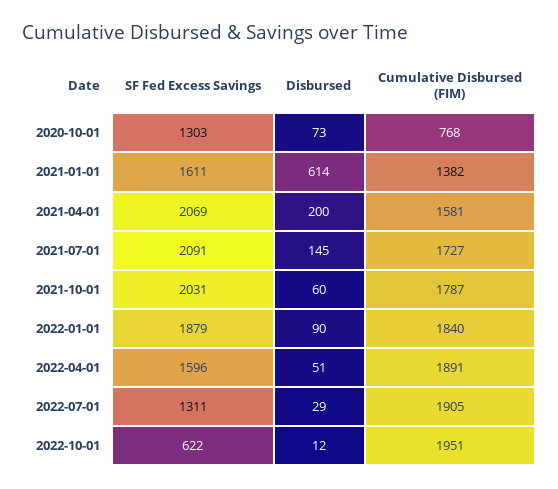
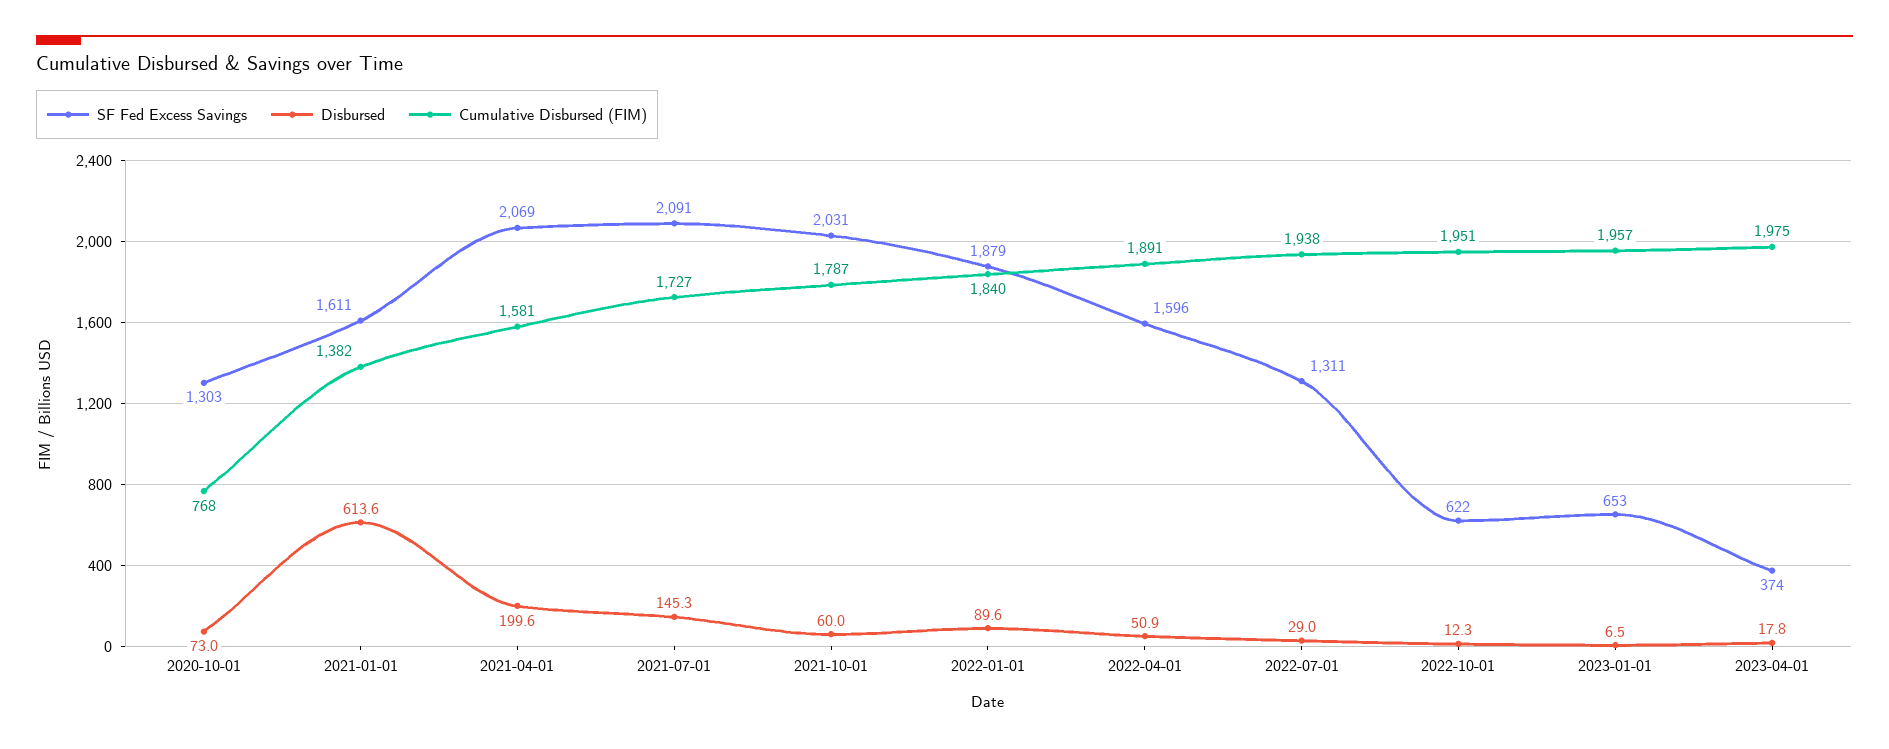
Cumulative Disbursed (FIM), 2022-07-01: 1905 -> 1938
SF Fed Excess Savings, 2023-01-01: none -> 653
Disbursed, 2023-01-01: none -> 6.5
Cumulative Disbursed (FIM), 2023-01-01: none -> 1957
SF Fed Excess Savings, 2023-04-01: none -> 374
Disbursed, 2023-04-01: none -> 17.8
Cumulative Disbursed (FIM), 2023-04-01: none -> 1975

